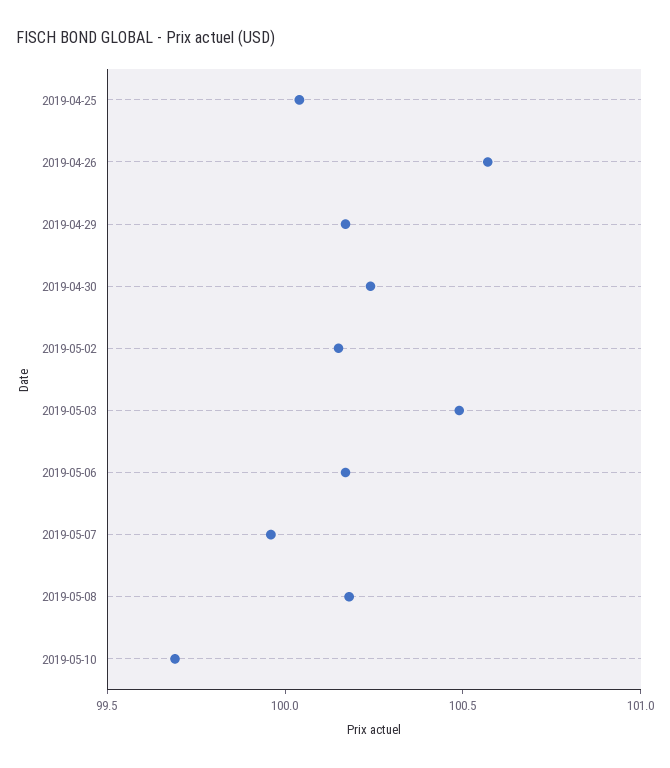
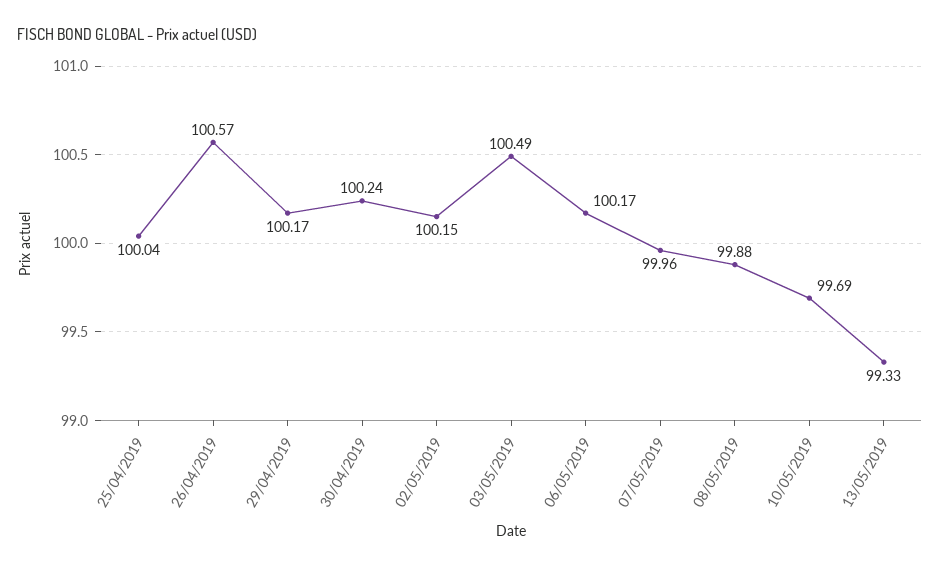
2019-05-08: 100.2 -> 99.88
13/05/2019: none -> 99.33

